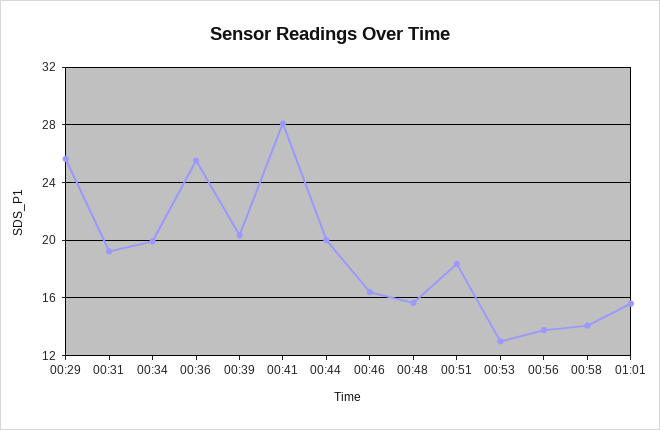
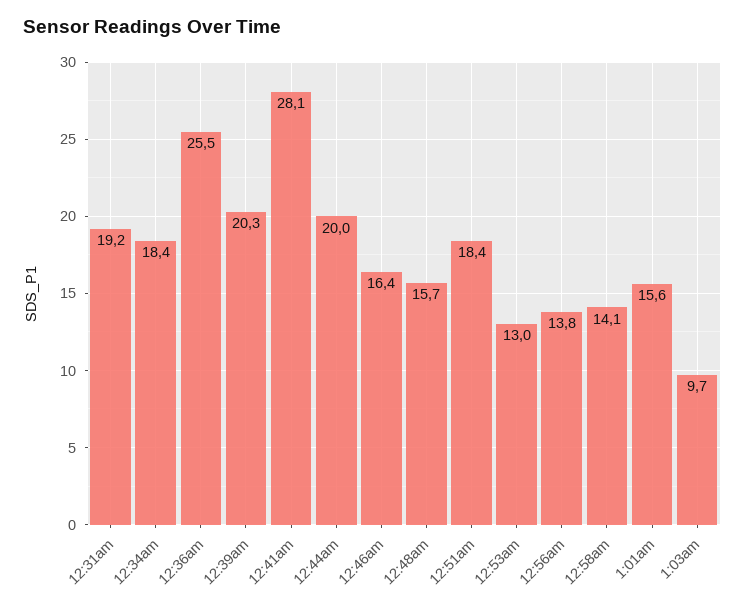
00:29: 25.5 -> none
00:34: 20 -> 18.4
1:03am: none -> 9.7

